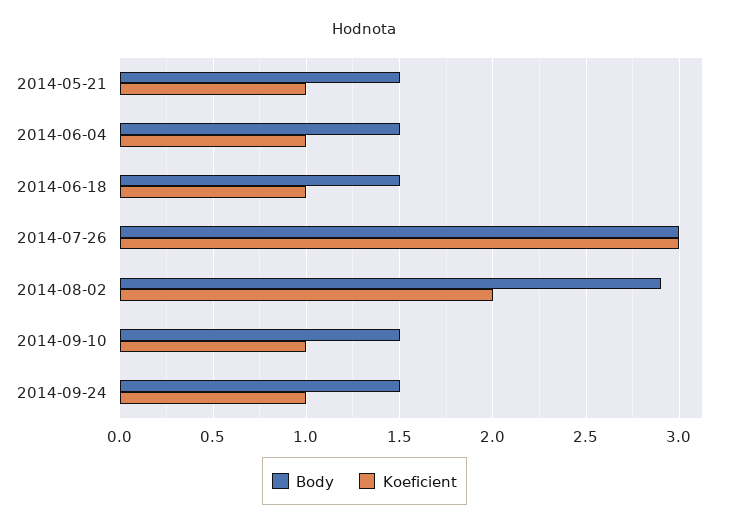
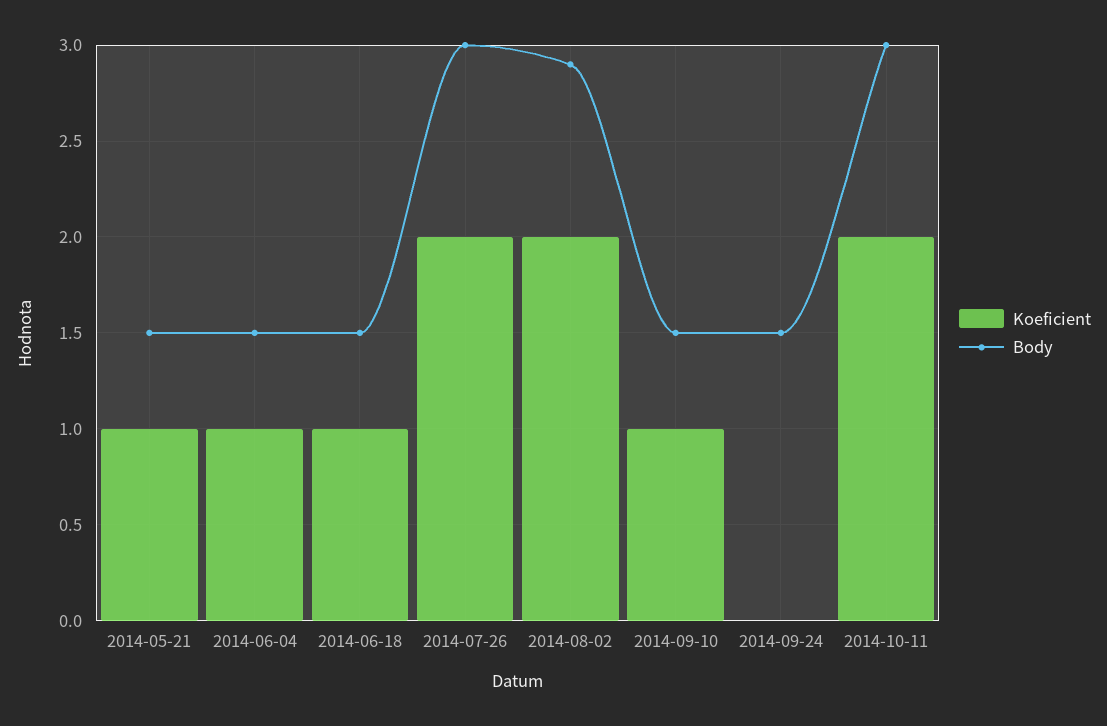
Koeficient, 2014-07-26: 3 -> 2
Koeficient, 2014-09-24: 1 -> 0
Koeficient, 2014-10-11: none -> 2
Body, 2014-10-11: none -> 3

